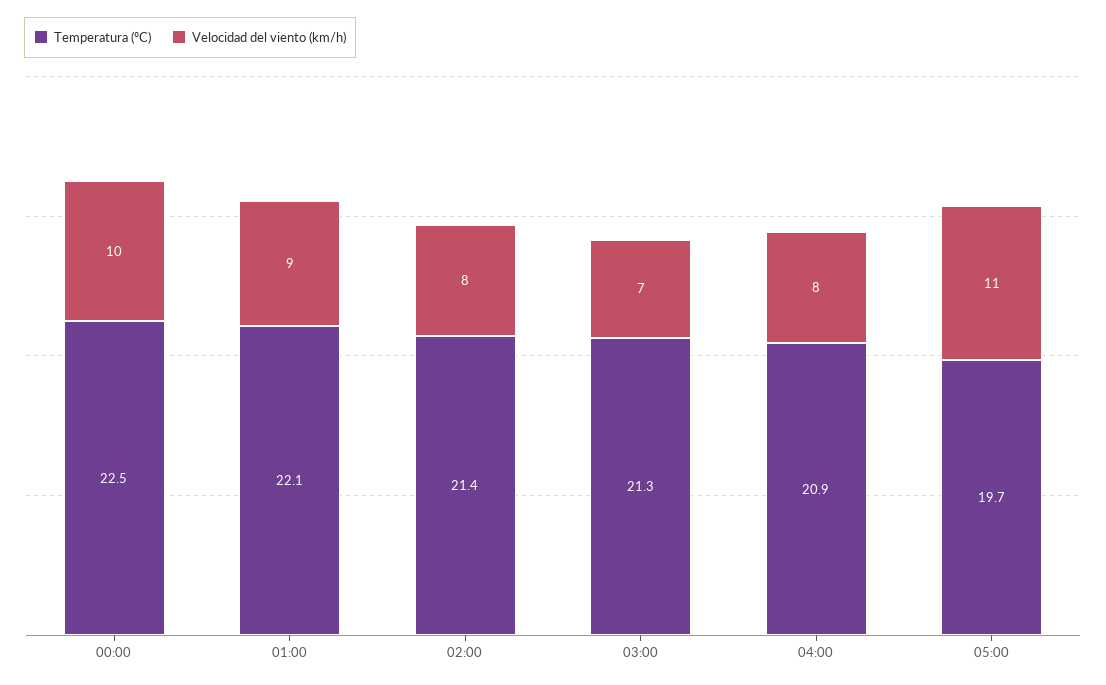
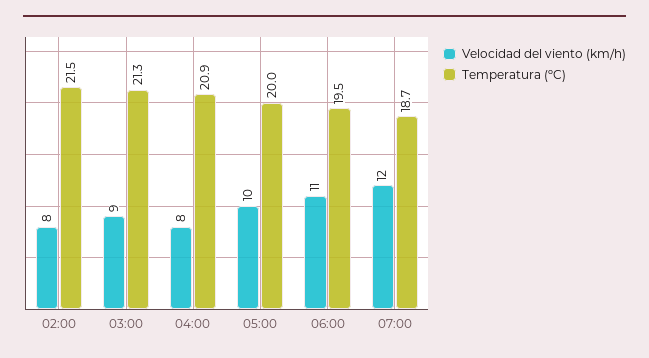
Temperatura (ºC), 00:00: 22.5 -> none
Velocidad del viento (km/h), 00:00: 10 -> none
Temperatura (ºC), 01:00: 22.1 -> none
Velocidad del viento (km/h), 01:00: 9 -> none
Temperatura (ºC), 02:00: 21.4 -> 21.5
Velocidad del viento (km/h), 03:00: 7 -> 9
Temperatura (ºC), 05:00: 19.7 -> 20
Velocidad del viento (km/h), 05:00: 11 -> 10
Velocidad del viento (km/h), 06:00: none -> 11
Temperatura (ºC), 06:00: none -> 19.5
Velocidad del viento (km/h), 07:00: none -> 12
Temperatura (ºC), 07:00: none -> 18.7

